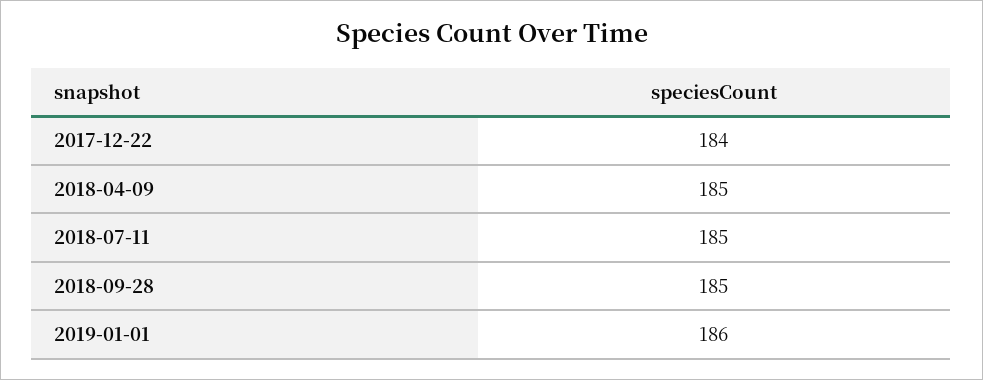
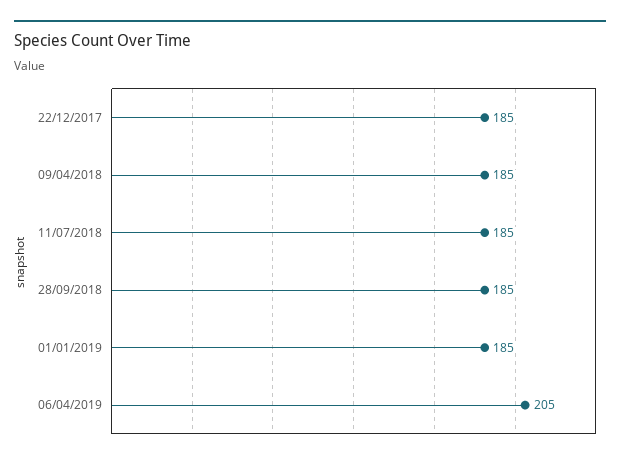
2017-12-22: 184 -> 185
2019-01-01: 186 -> 185
06/04/2019: none -> 205

